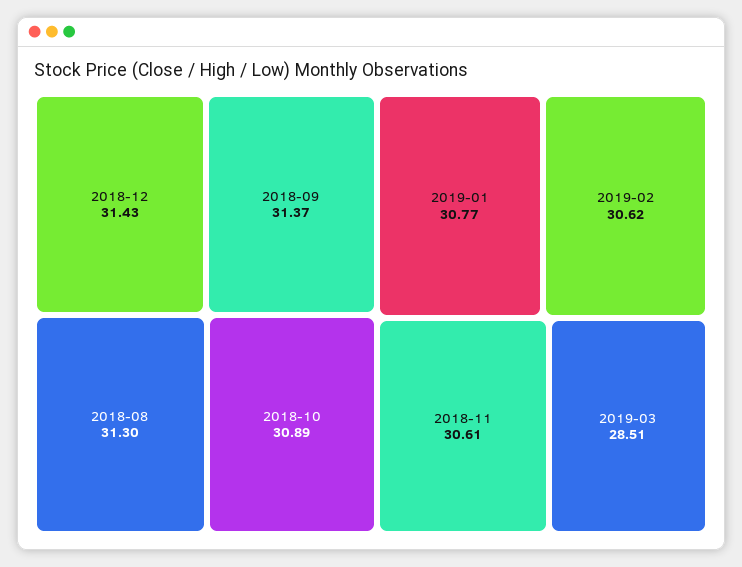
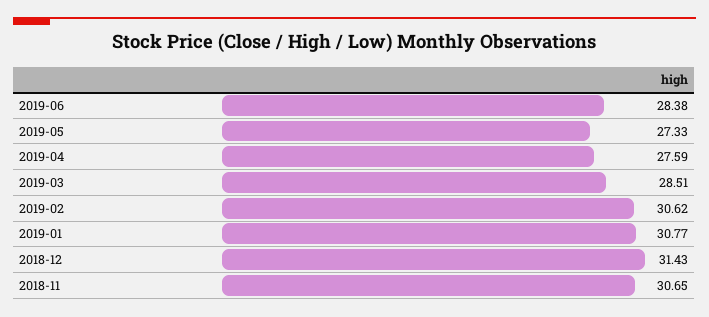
2018-09: 31.37 -> none
2018-08: 31.3 -> none
2018-10: 30.89 -> none
2018-11: 30.61 -> 30.65
2019-06: none -> 28.38
2019-05: none -> 27.33
2019-04: none -> 27.59

